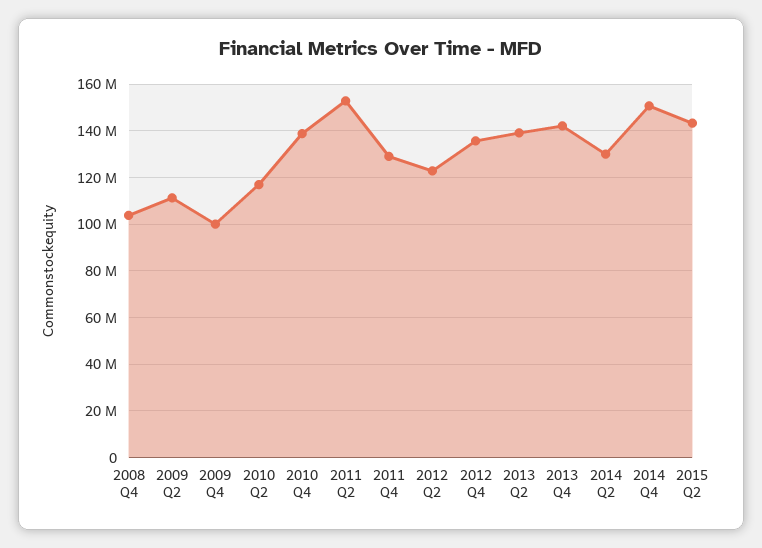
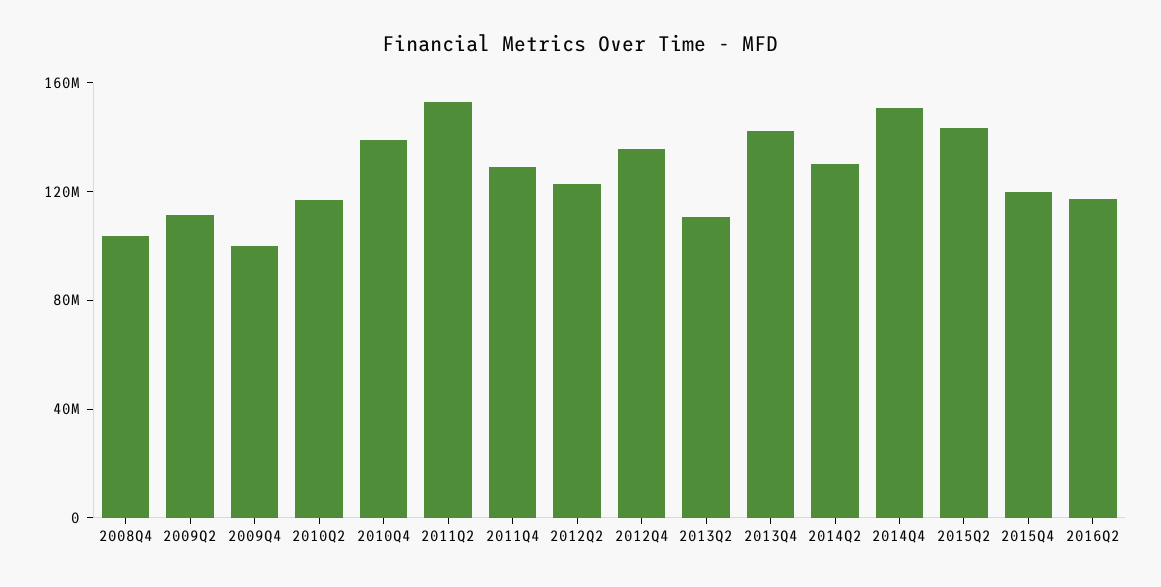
2013 Q2: 140000000 -> 110000000
2015Q4: none -> 120000000
2016Q2: none -> 120000000

